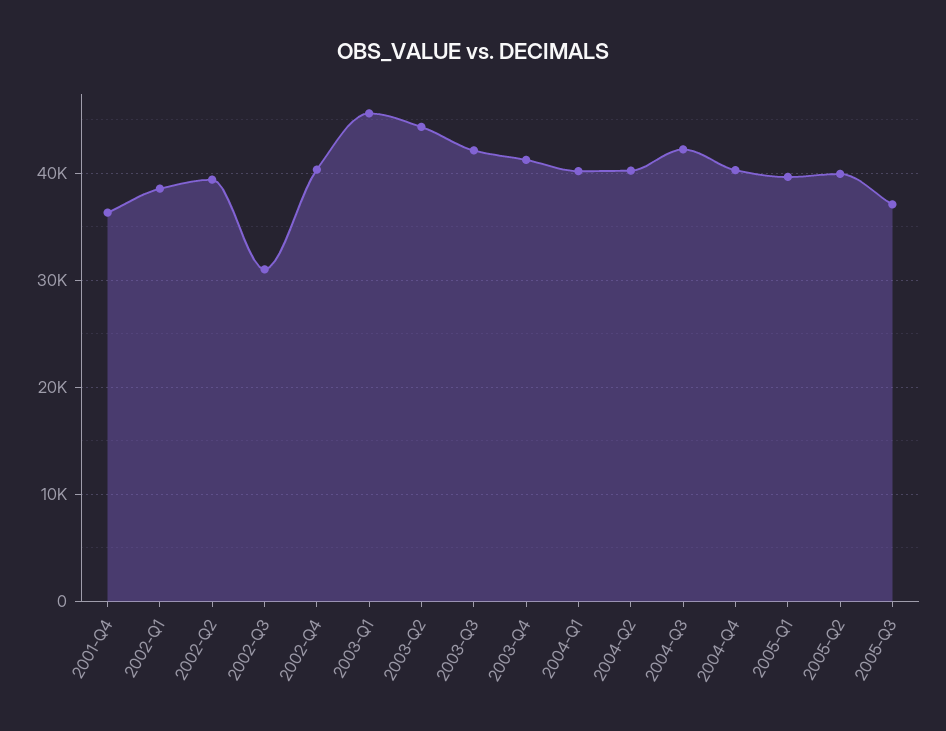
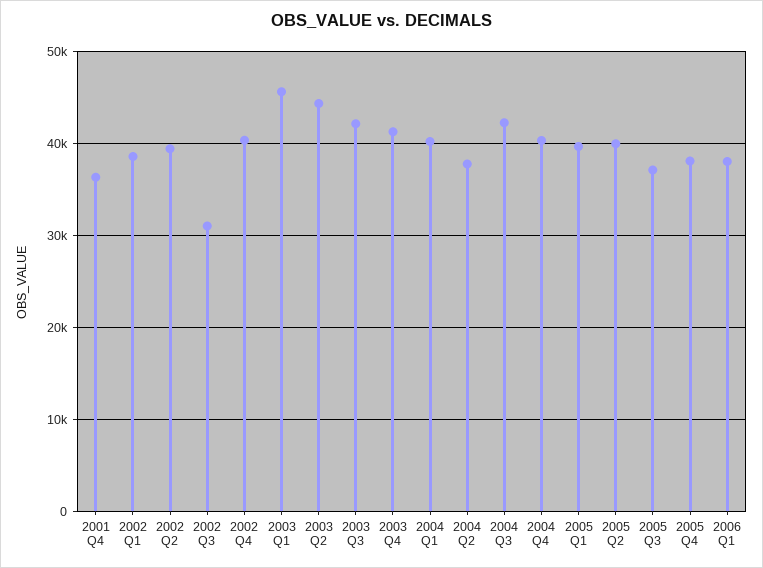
2004-Q2: 40000 -> 38000
2005 Q4: none -> 38000
2006 Q1: none -> 38000

